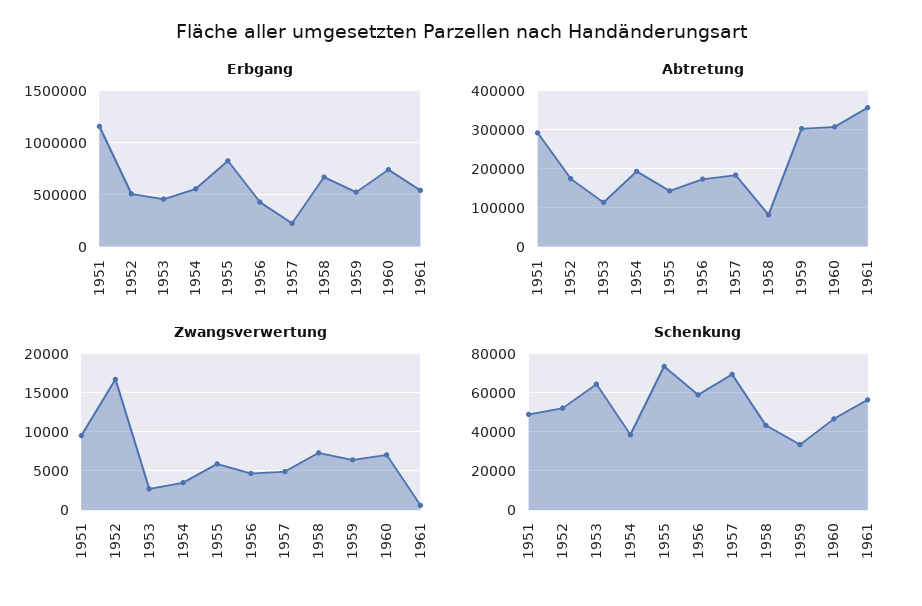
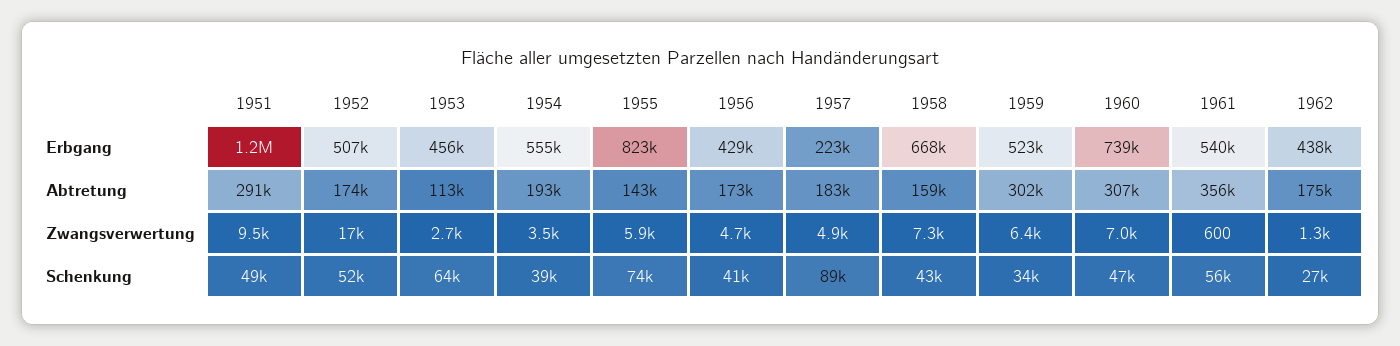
Abtretung, 1958: 80000 -> 159000
Schenkung, 1956: 60000 -> 41000
Schenkung, 1957: 70000 -> 89000
Erbgang, 1962: none -> 438000
Abtretung, 1962: none -> 175000
Zwangsverwertung, 1962: none -> 1300
Schenkung, 1962: none -> 27000

